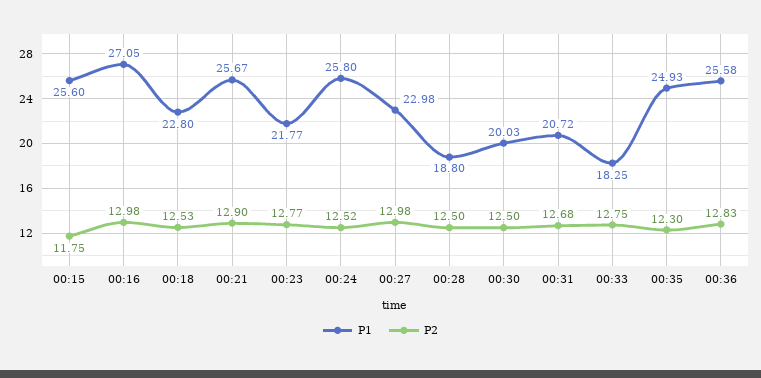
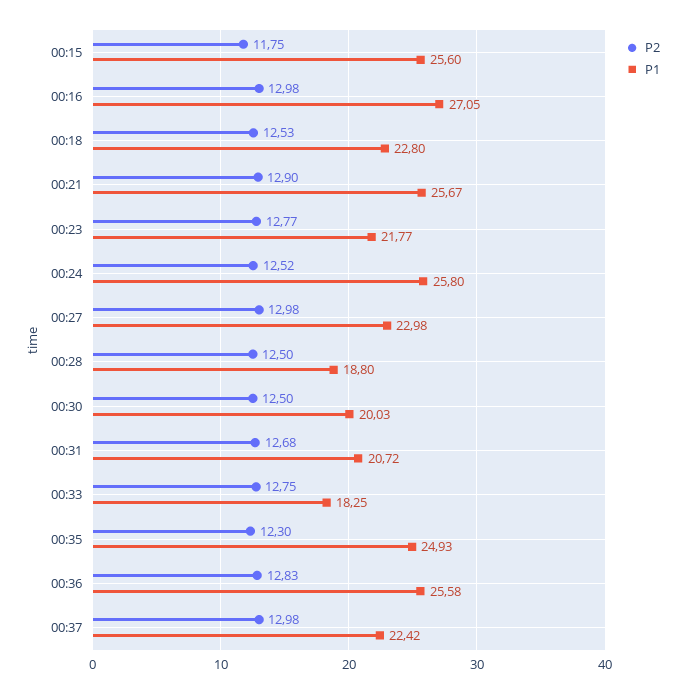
P2, 00:37: none -> 12.98
P1, 00:37: none -> 22.42

